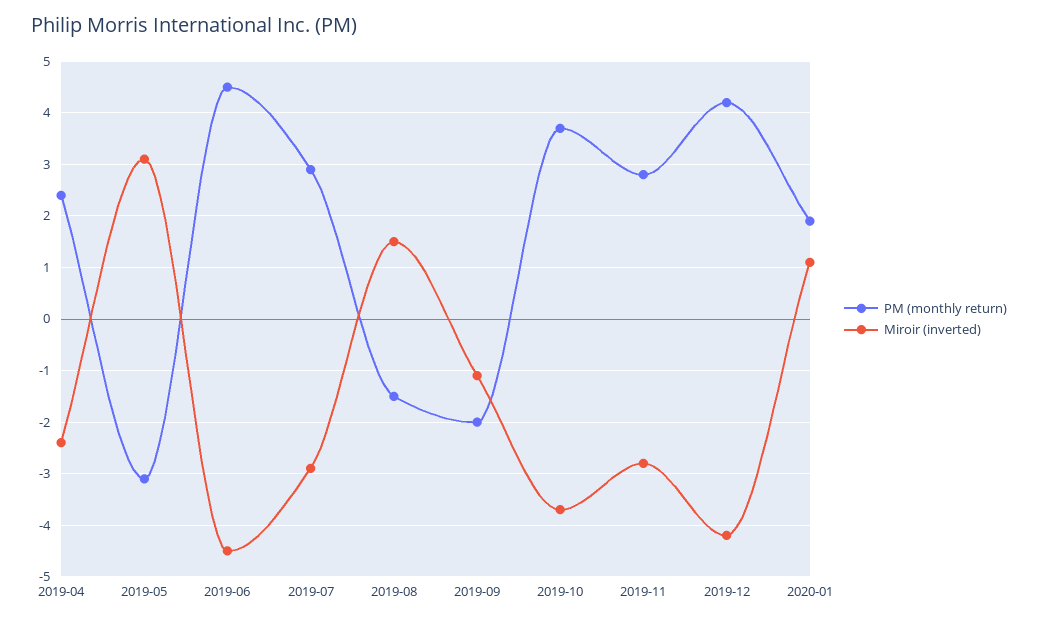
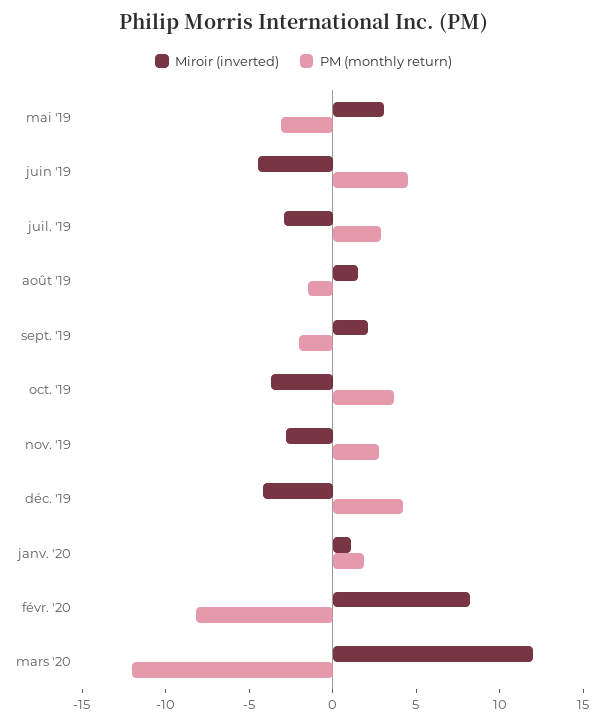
PM (monthly return), 2019-04: 2.5 -> none
Miroir (inverted), 2019-04: -2.5 -> none
Miroir (inverted), 2019-09: -1 -> 2
Miroir (inverted), févr. '20: none -> 8
PM (monthly return), févr. '20: none -> -8
Miroir (inverted), mars '20: none -> 12
PM (monthly return), mars '20: none -> -12

